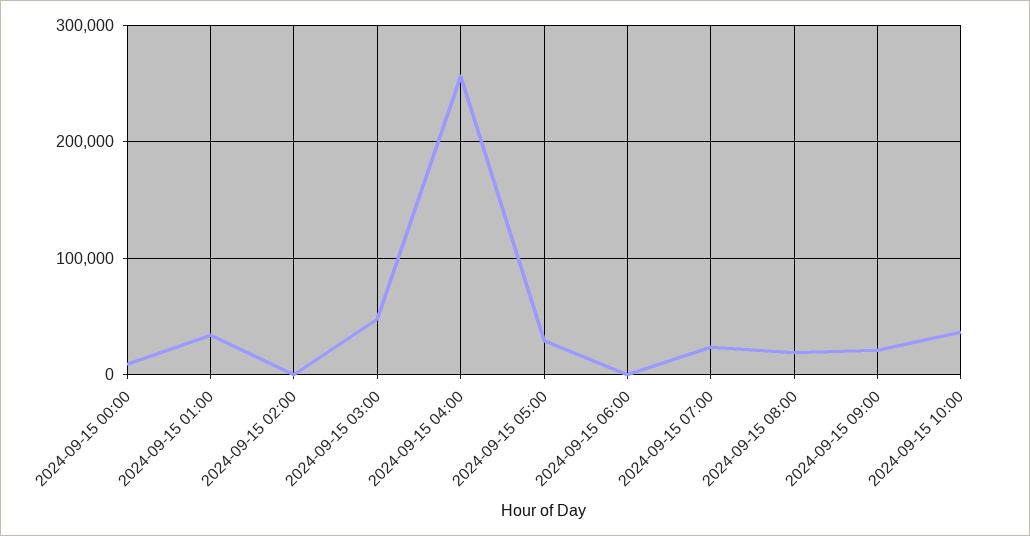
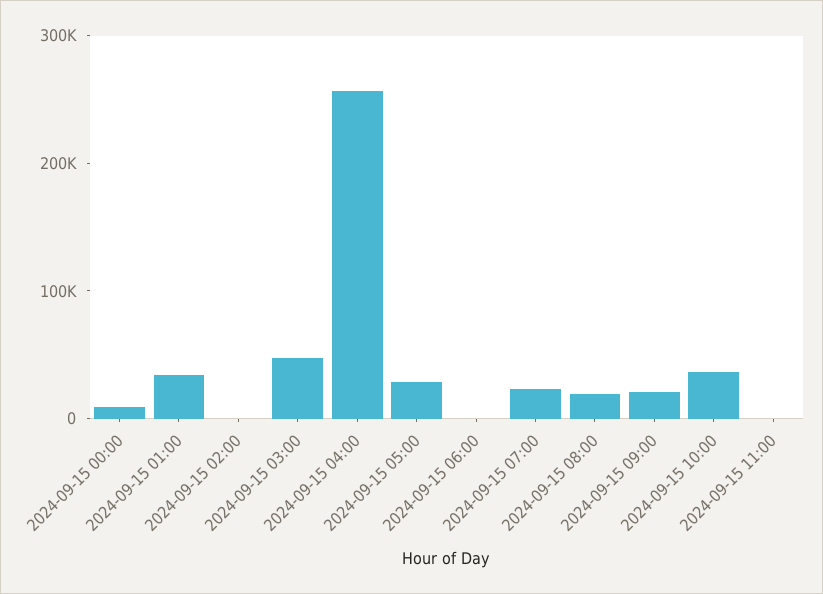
2024-09-15 11:00: none -> 0

